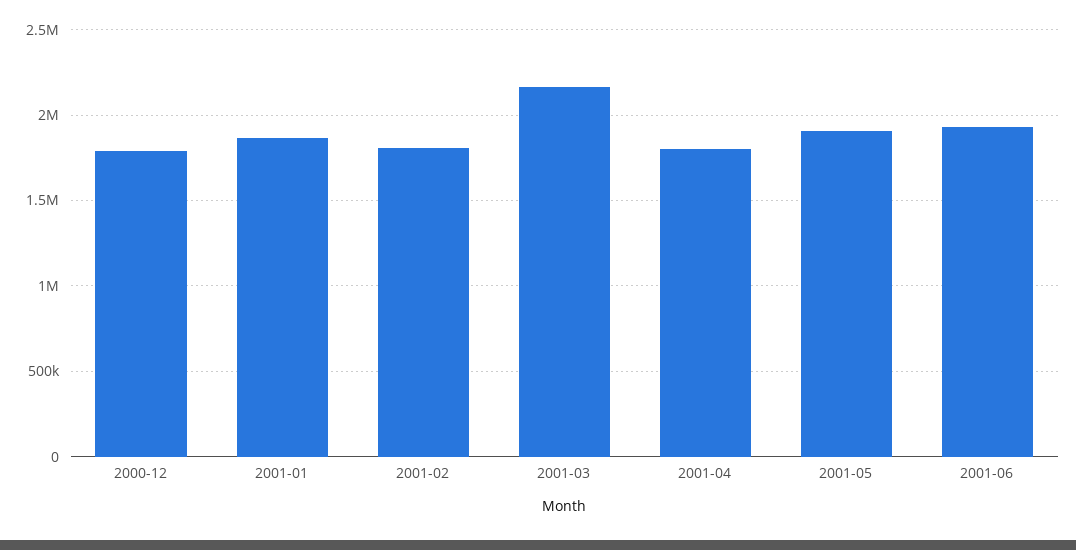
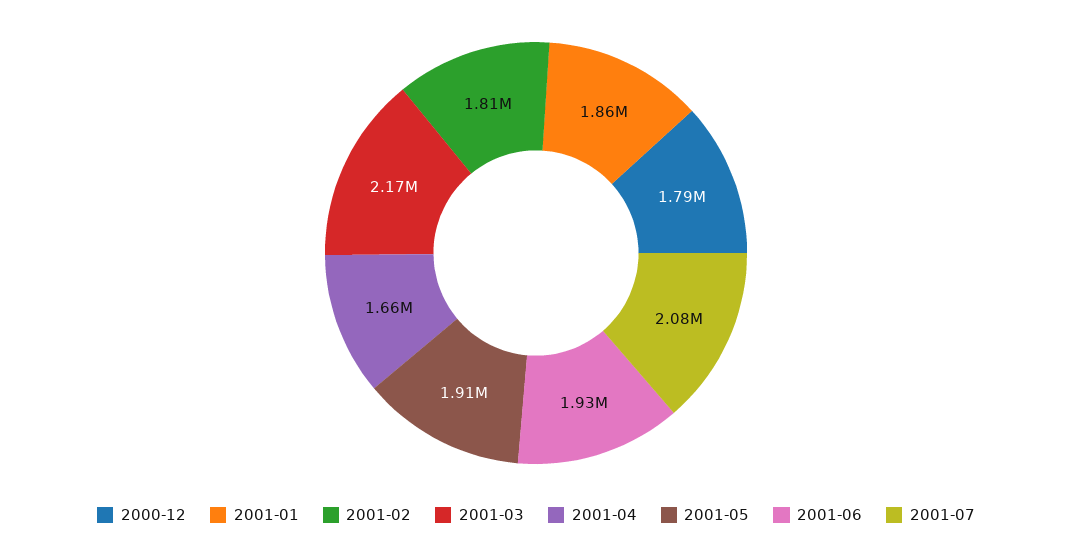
2001-04: 1800000 -> 1660000
2001-07: none -> 2080000

